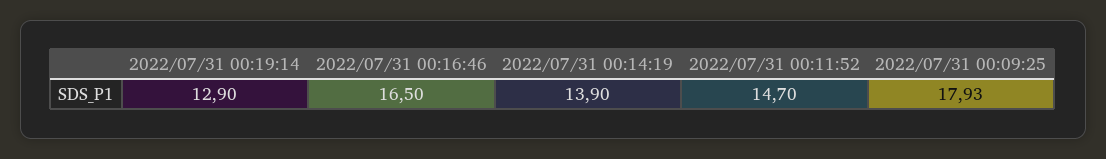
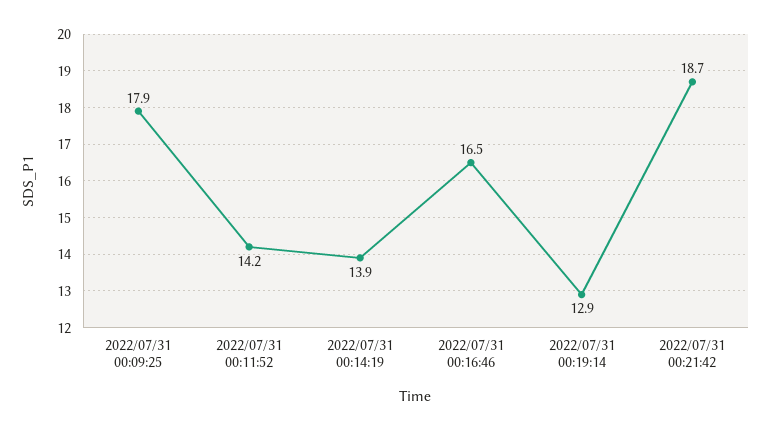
2022/07/31 00:11:52: 14.7 -> 14.2
2022/07/31 00:21:42: none -> 18.7

